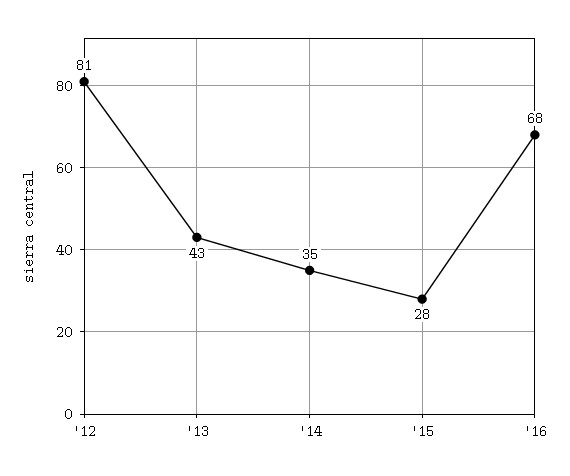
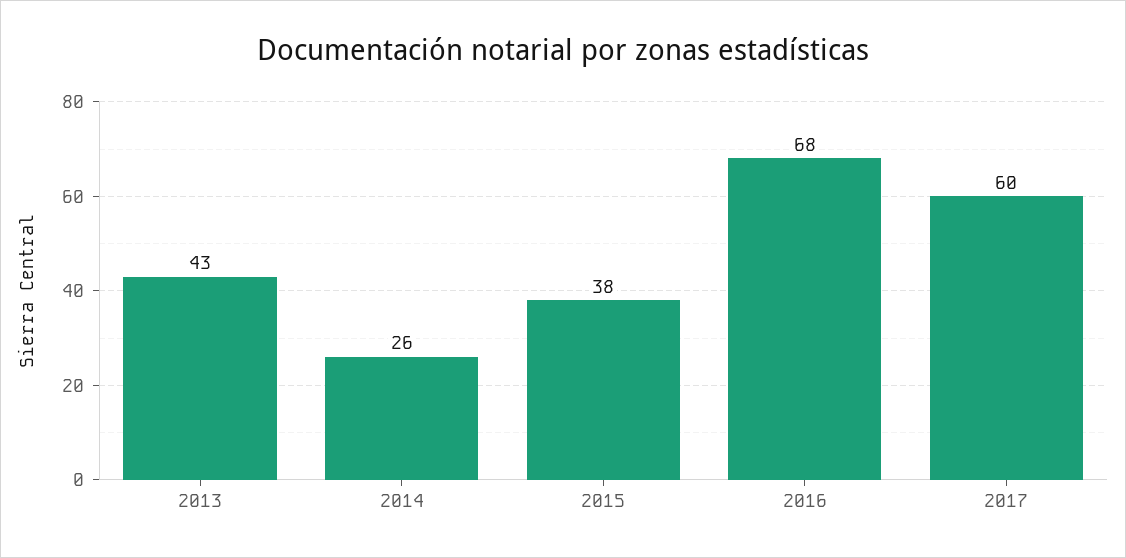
'12: 81 -> none
'14: 35 -> 26
'15: 28 -> 38
2017: none -> 60

